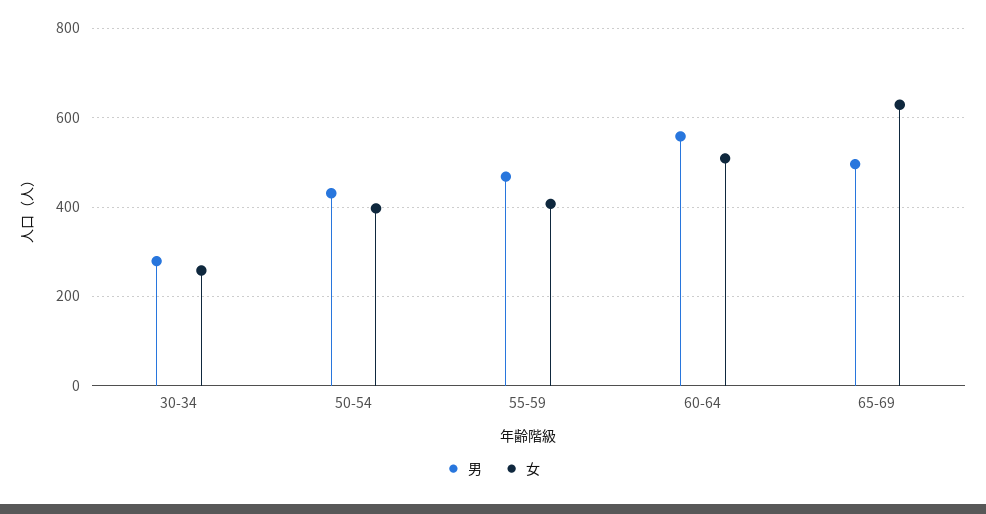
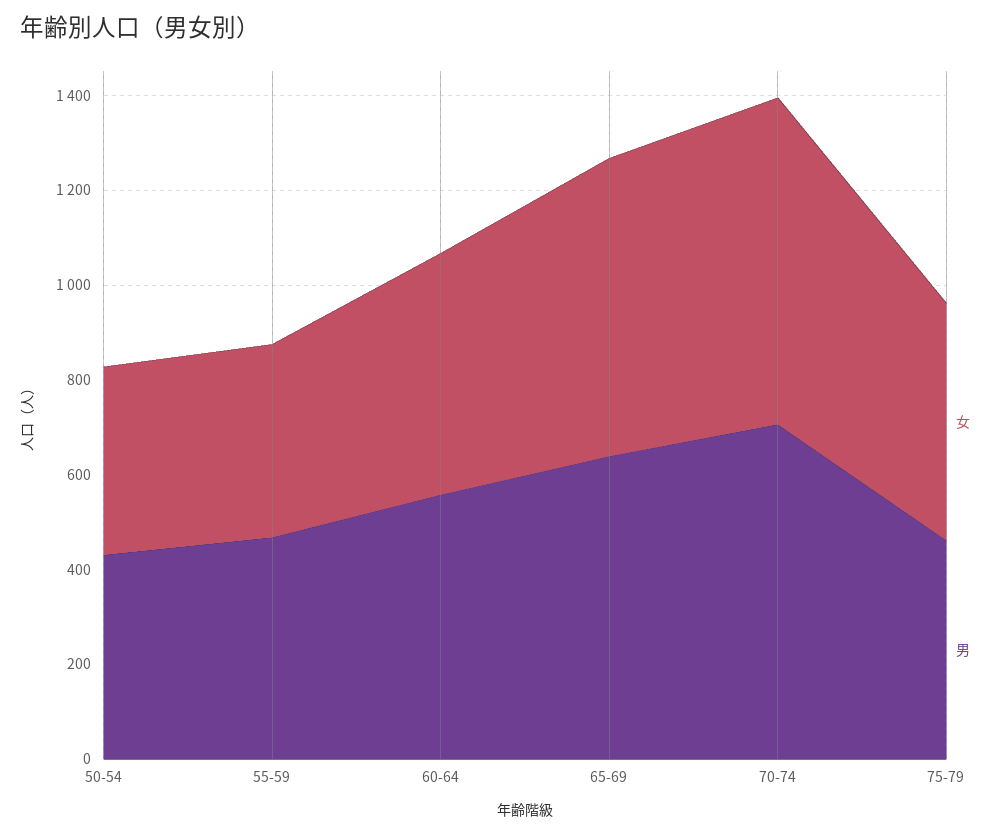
男, 30-34: 280 -> none
女, 30-34: 260 -> none
男, 65-69: 500 -> 650
女, 70-74: none -> 700
男, 70-74: none -> 700
女, 75-79: none -> 500
男, 75-79: none -> 450

